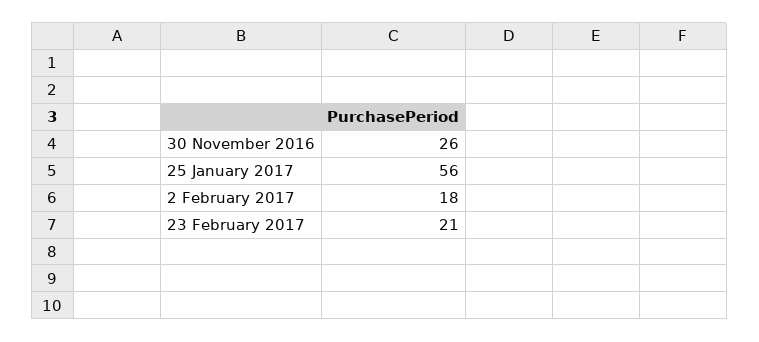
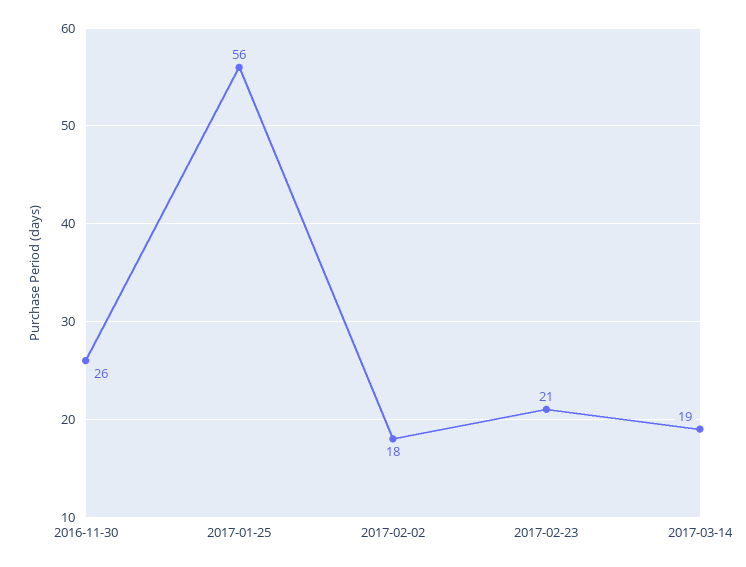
2017-03-14: none -> 19

